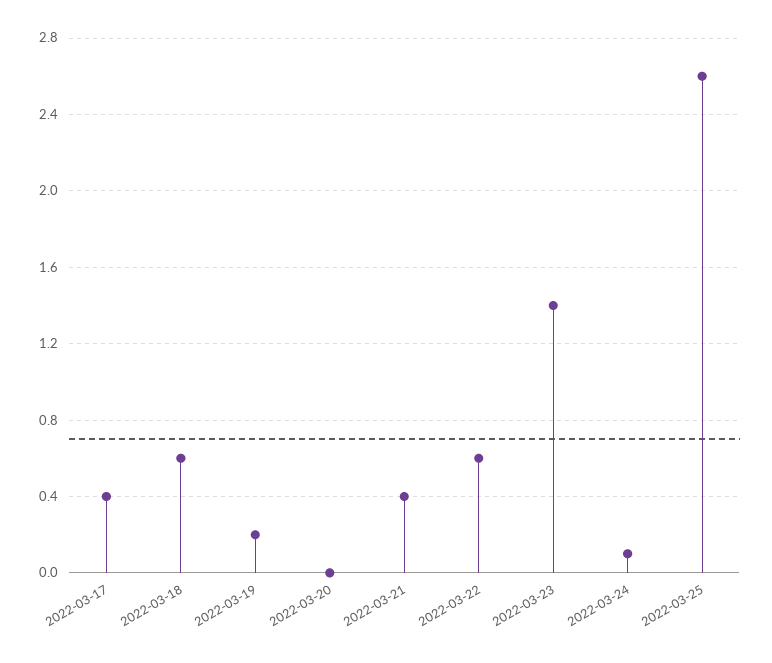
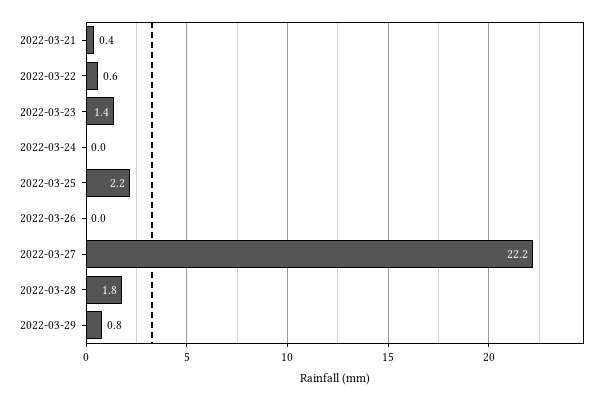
2022-03-17: 0.4 -> none
2022-03-18: 0.6 -> none
2022-03-19: 0.2 -> none
2022-03-20: 0 -> none
2022-03-24: 0.1 -> 0
2022-03-25: 2.6 -> 2.2
2022-03-26: none -> 0
2022-03-27: none -> 22.2
2022-03-28: none -> 1.8
2022-03-29: none -> 0.8

